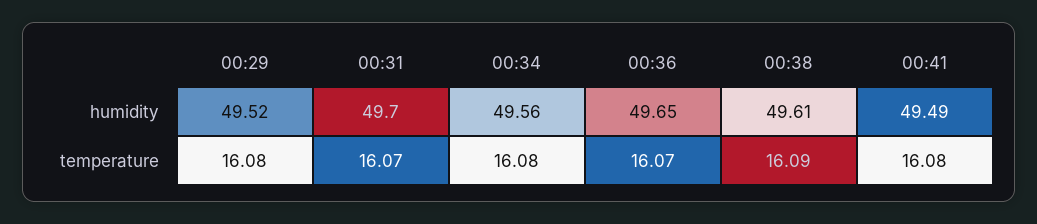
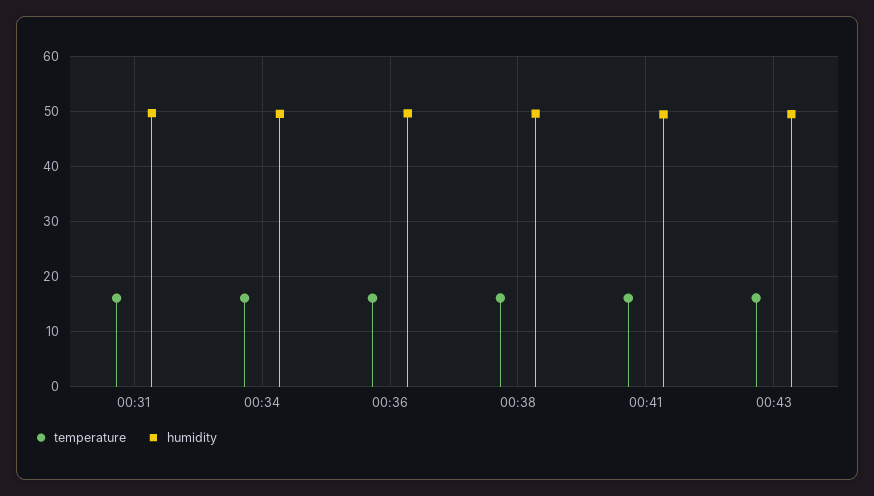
humidity, 00:29: 49.52 -> none
temperature, 00:29: 16.08 -> none
temperature, 00:43: none -> 16
humidity, 00:43: none -> 50

